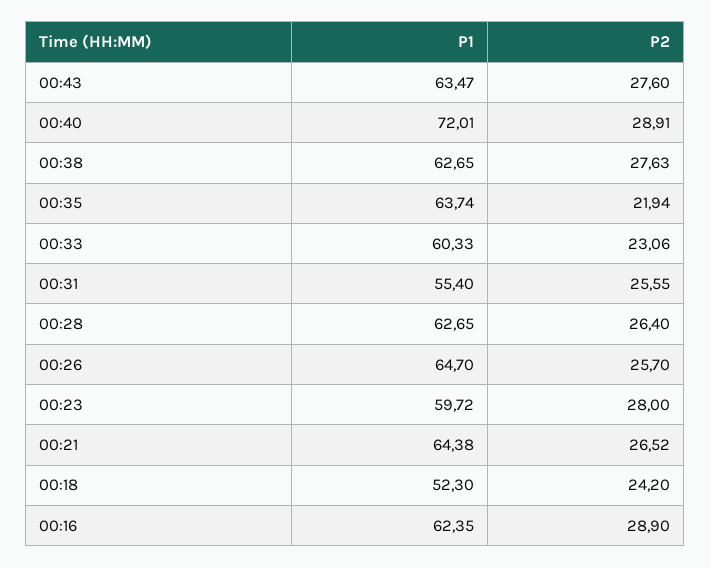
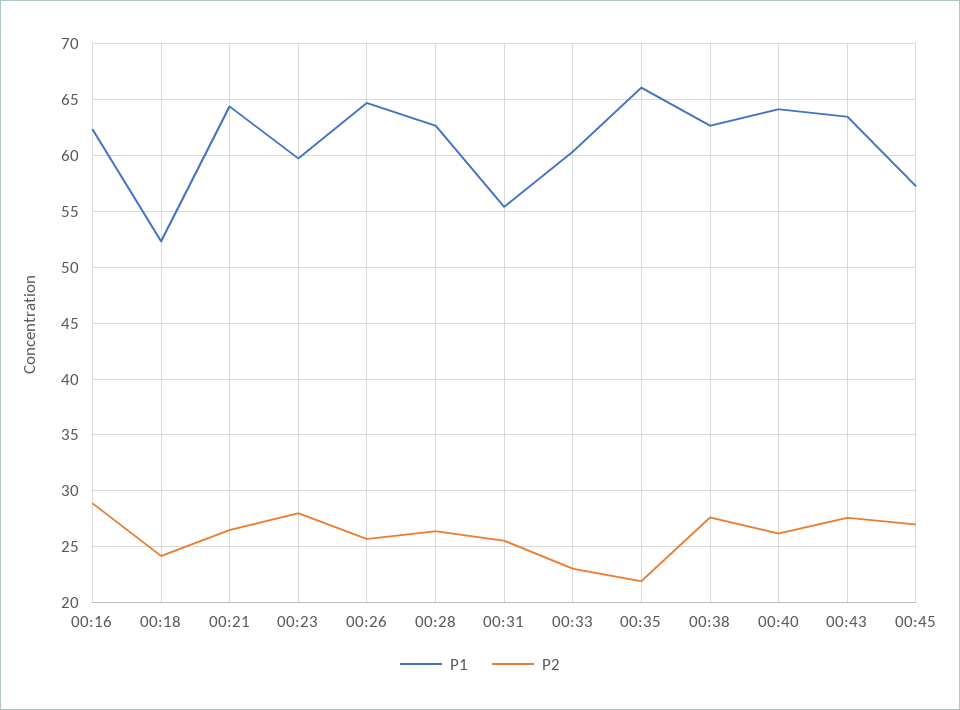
P1, 00:40: 72.01 -> 64
P2, 00:40: 28.91 -> 26
P1, 00:35: 63.74 -> 66
P1, 00:45: none -> 57
P2, 00:45: none -> 27

